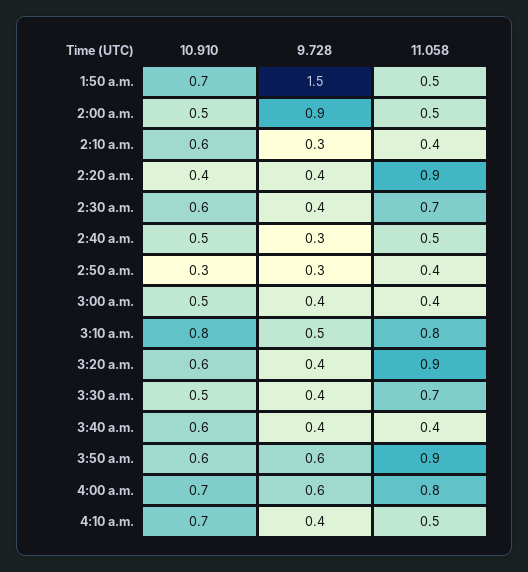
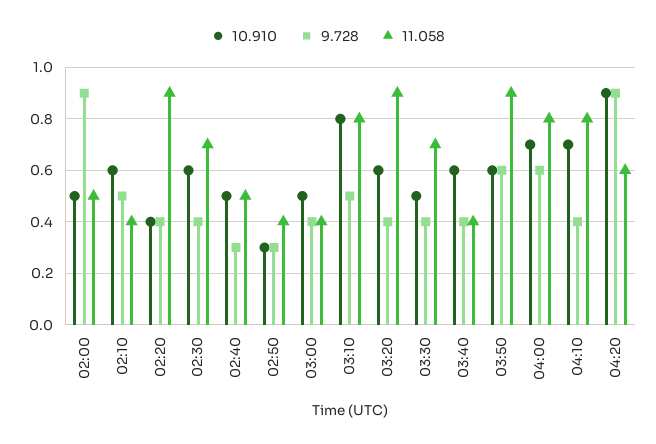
10.910, 1:50 a.m.: 0.7 -> none
9.728, 1:50 a.m.: 1.5 -> none
11.058, 1:50 a.m.: 0.5 -> none
9.728, 2:10 a.m.: 0.3 -> 0.5
11.058, 4:10 a.m.: 0.5 -> 0.8
10.910, 04:20: none -> 0.9
9.728, 04:20: none -> 0.9
11.058, 04:20: none -> 0.6

